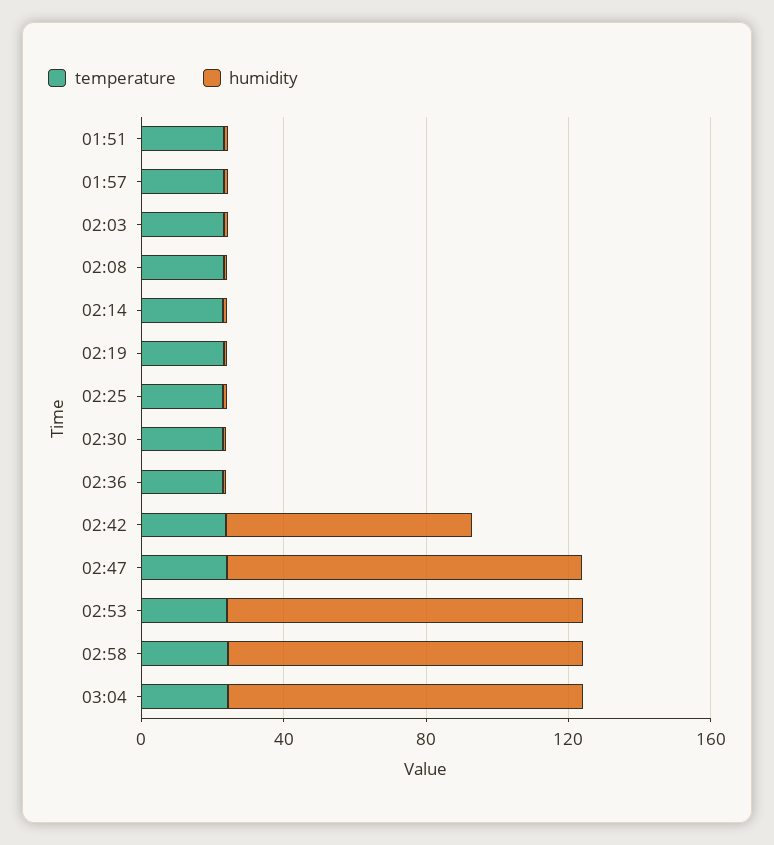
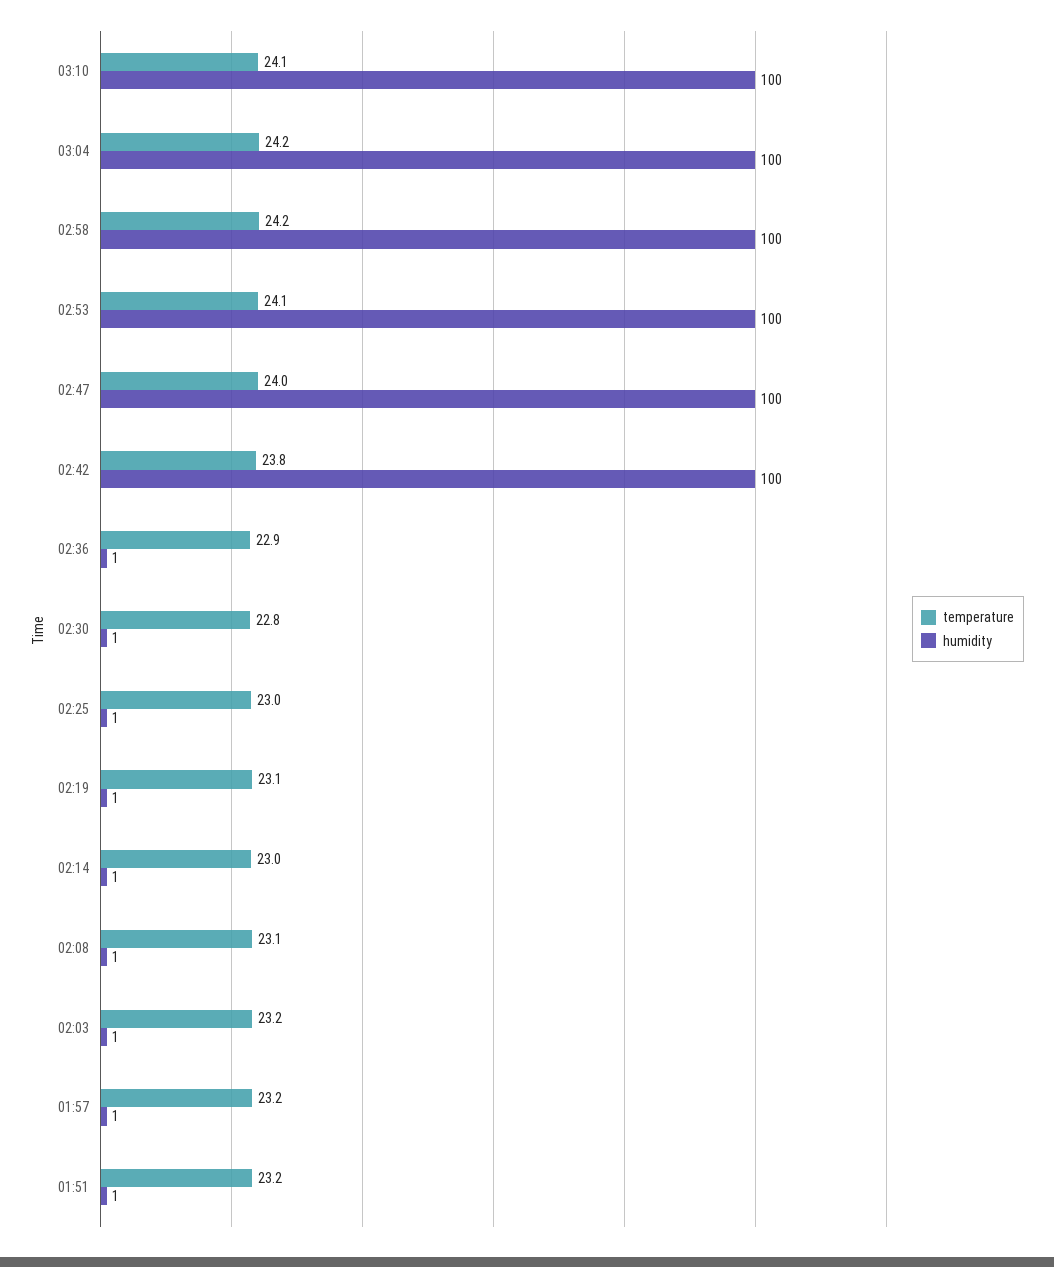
humidity, 02:42: 70 -> 100
temperature, 03:10: none -> 24.1
humidity, 03:10: none -> 100

